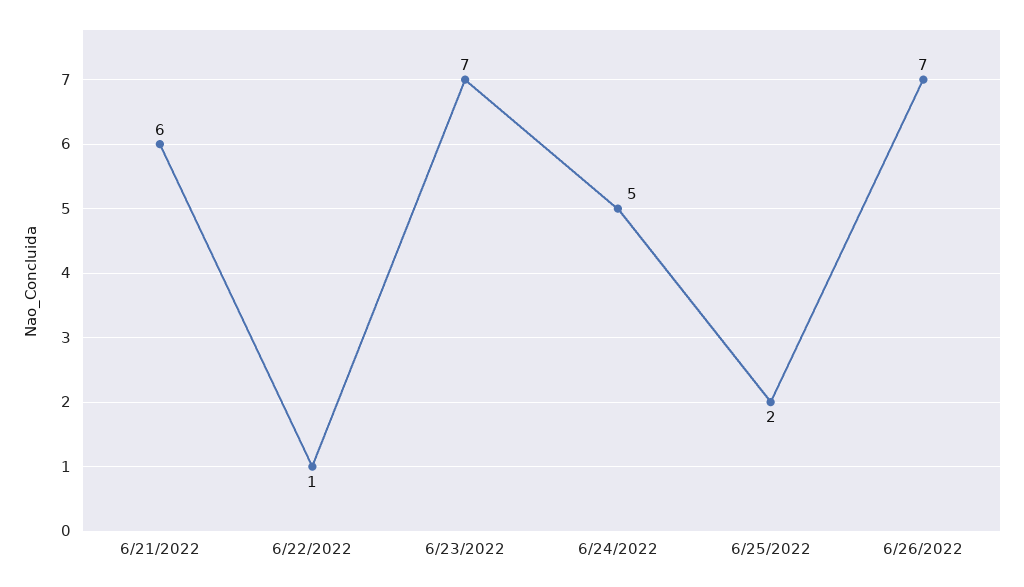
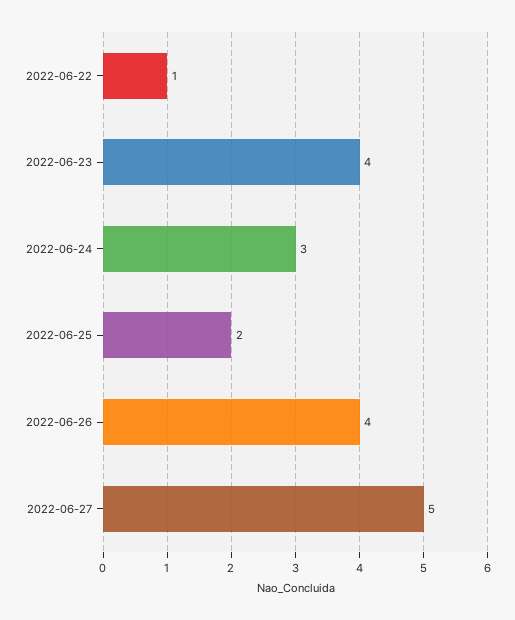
6/21/2022: 6 -> none
6/23/2022: 7 -> 4
6/24/2022: 5 -> 3
6/26/2022: 7 -> 4
2022-06-27: none -> 5

